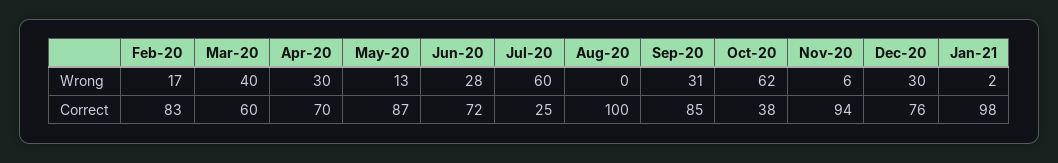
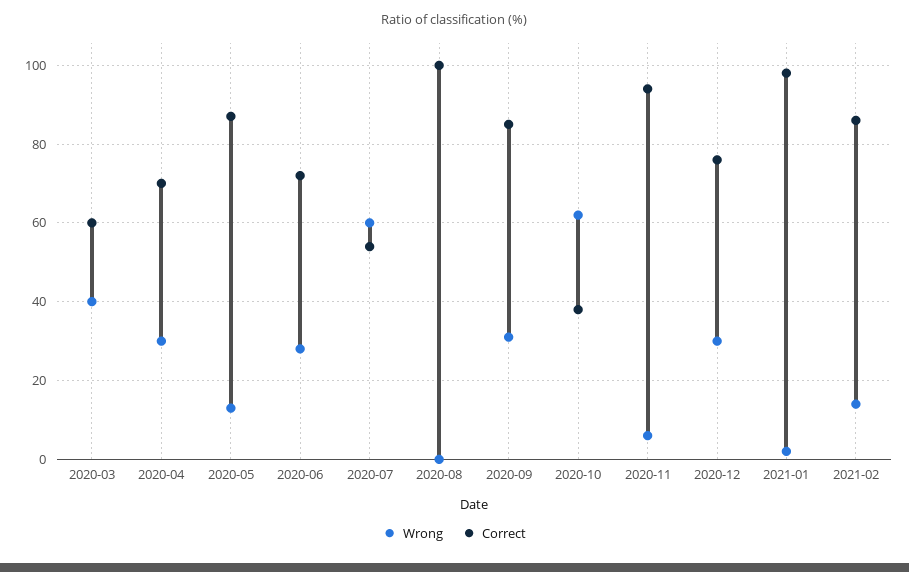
Wrong, Feb-20: 17 -> none
Correct, Feb-20: 83 -> none
Correct, Jul-20: 25 -> 55
Wrong, 2021-02: none -> 15
Correct, 2021-02: none -> 85

